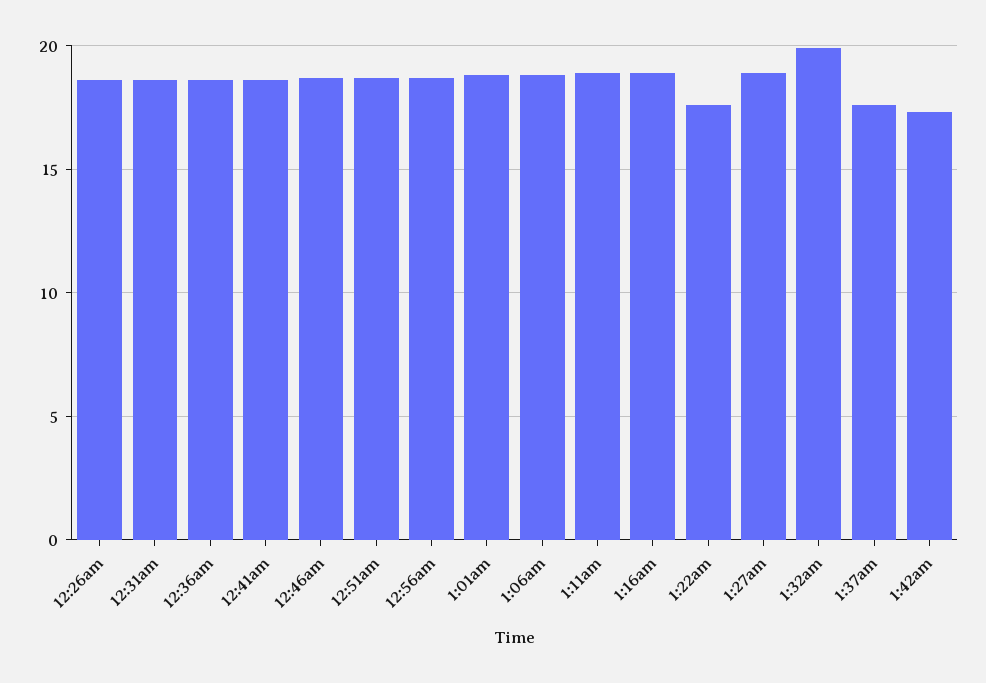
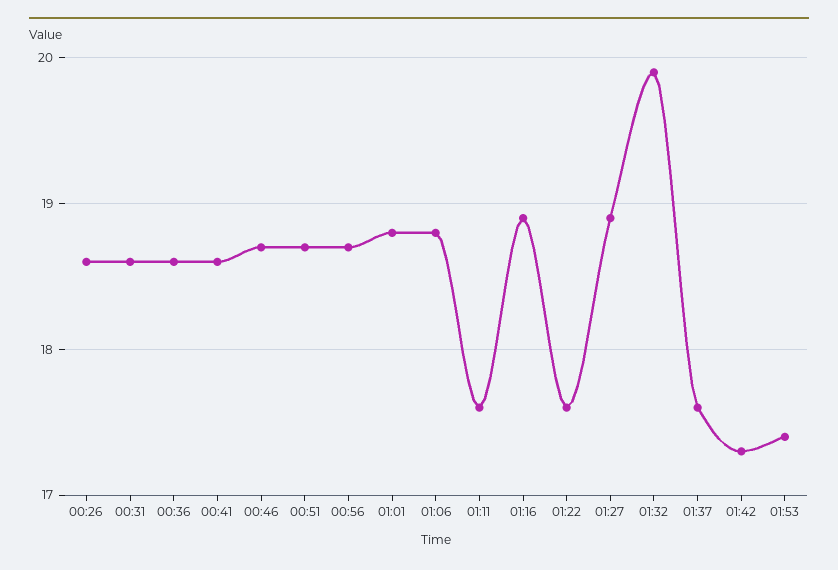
1:11am: 19 -> 17.6
01:53: none -> 17.4

